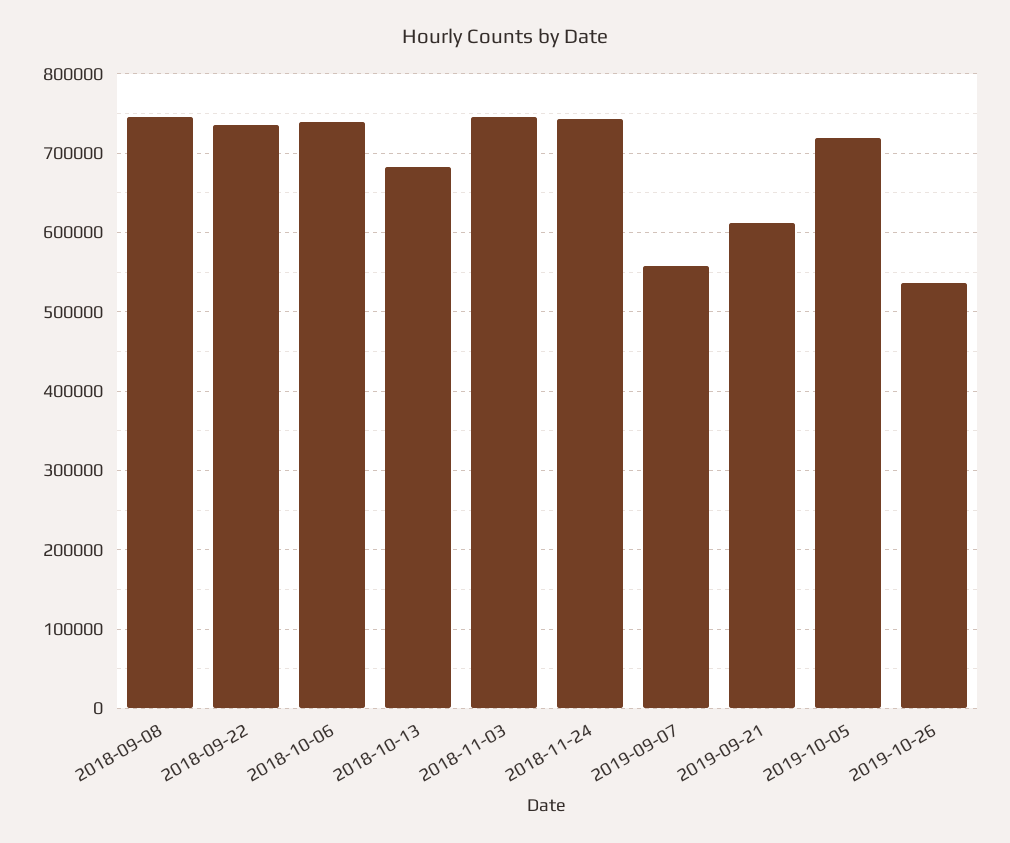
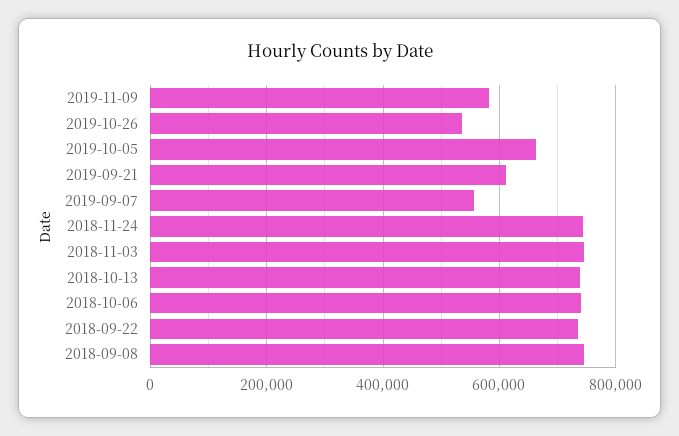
2018-10-13: 680000 -> 740000
2019-10-05: 720000 -> 660000
2019-11-09: none -> 580000

